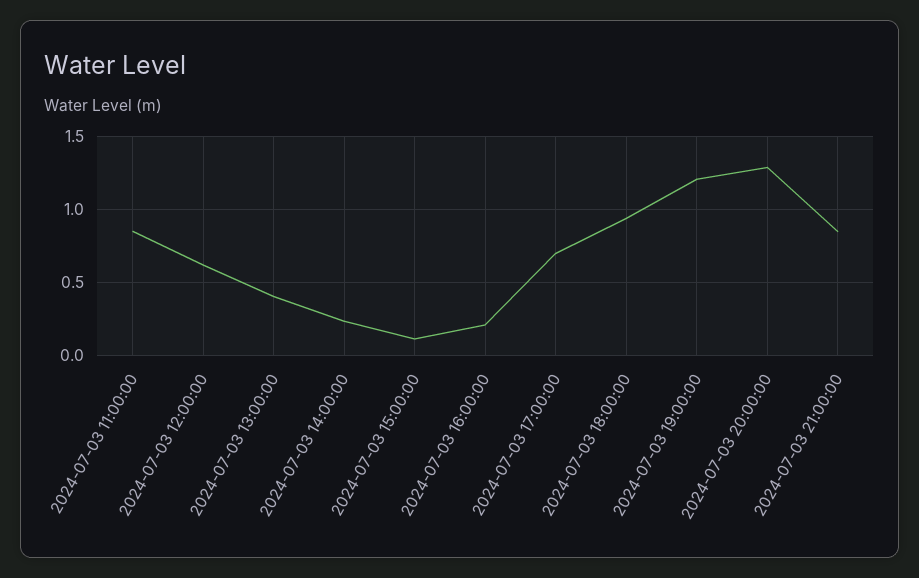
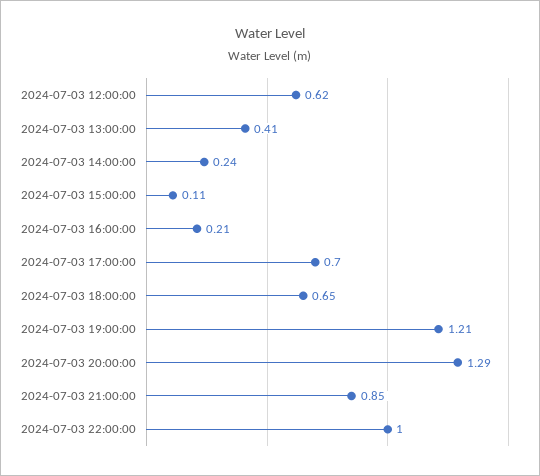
2024-07-03 11:00:00: 0.85 -> none
2024-07-03 18:00:00: 0.95 -> 0.65
2024-07-03 22:00:00: none -> 1

